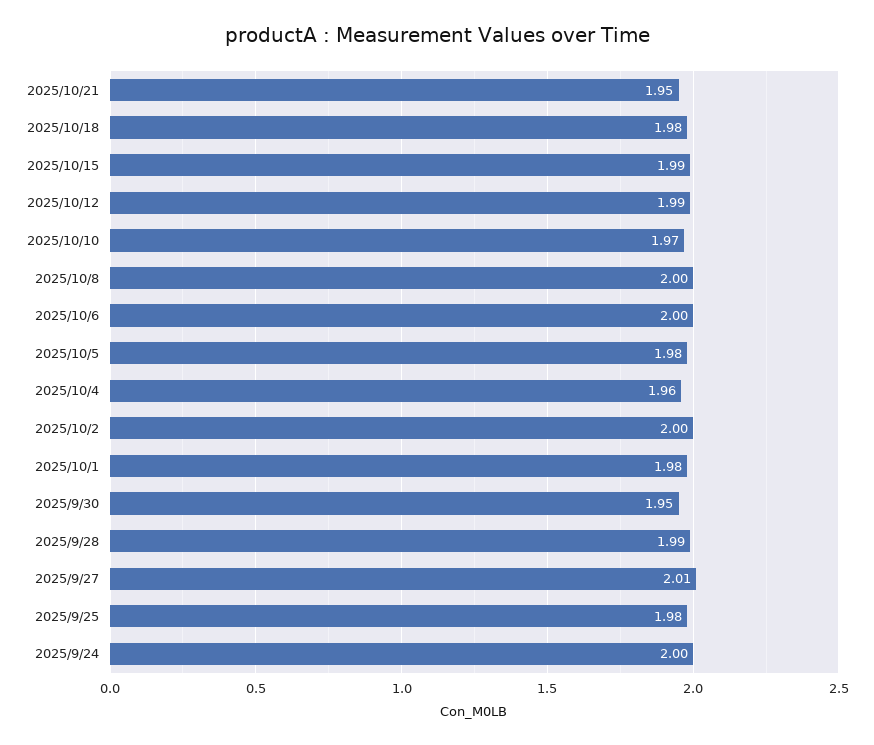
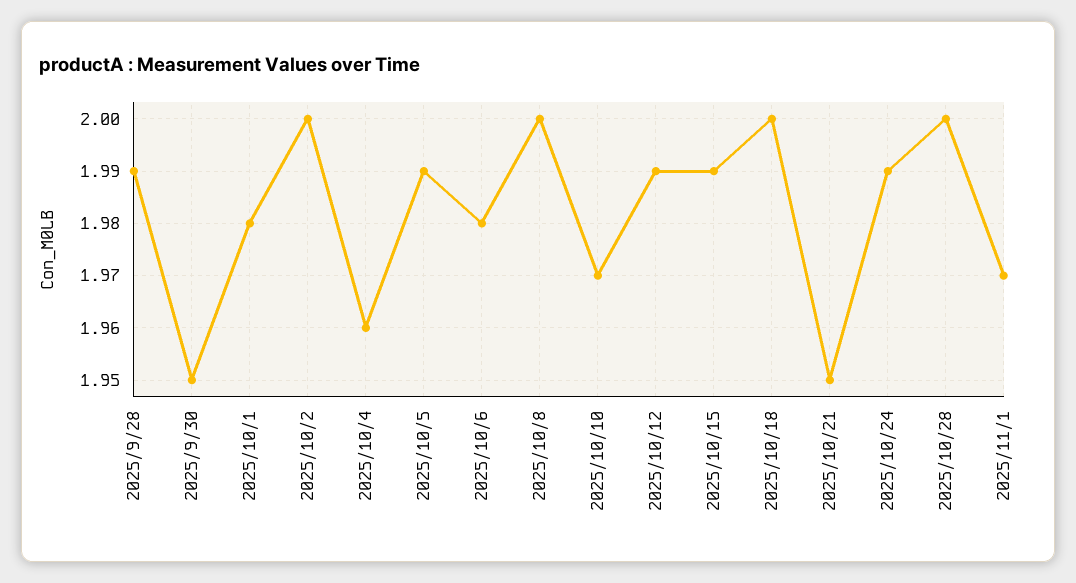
2025/10/18: 1.98 -> 2
2025/10/6: 2 -> 1.98
2025/10/5: 1.98 -> 1.99
2025/9/27: 2.01 -> none
2025/9/25: 1.98 -> none
2025/9/24: 2 -> none
2025/10/24: none -> 1.99
2025/10/28: none -> 2
2025/11/1: none -> 1.97

